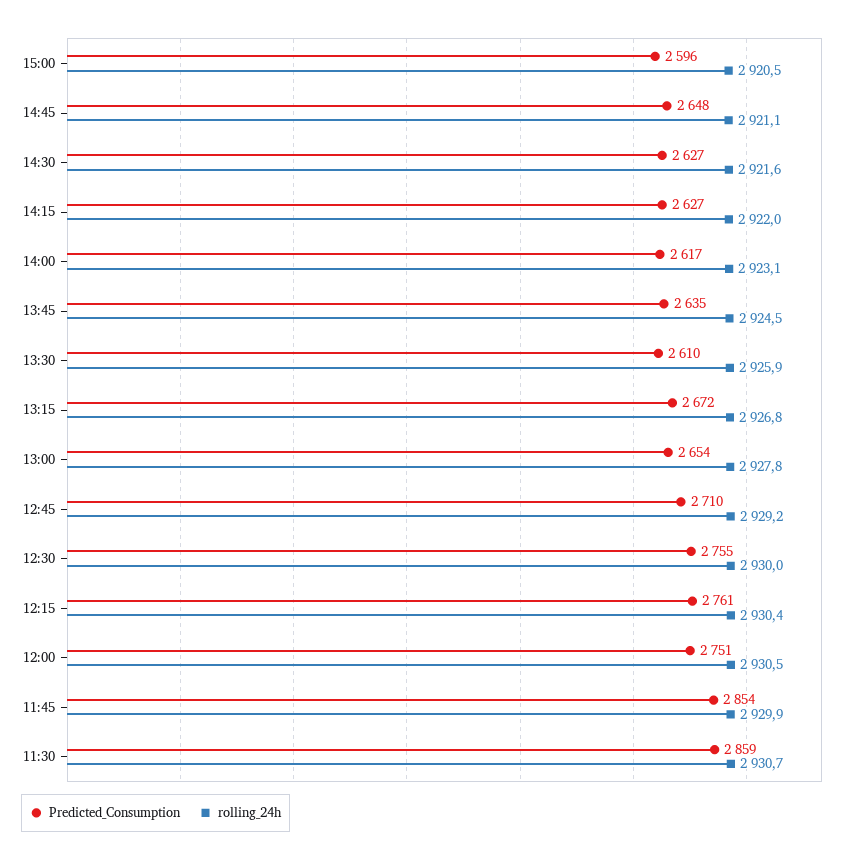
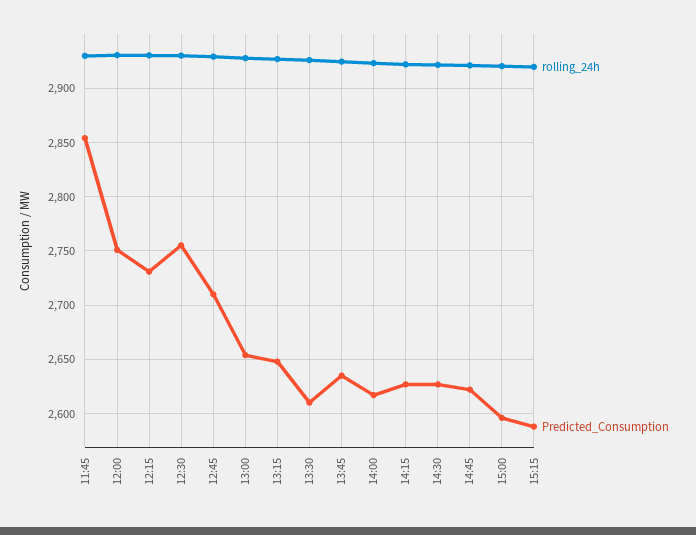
Predicted_Consumption, 14:45: 2648 -> 2620
Predicted_Consumption, 13:15: 2672 -> 2650
Predicted_Consumption, 12:15: 2761 -> 2730
Predicted_Consumption, 11:30: 2859 -> none
rolling_24h, 11:30: 2930.7 -> none
rolling_24h, 15:15: none -> 2920
Predicted_Consumption, 15:15: none -> 2590

